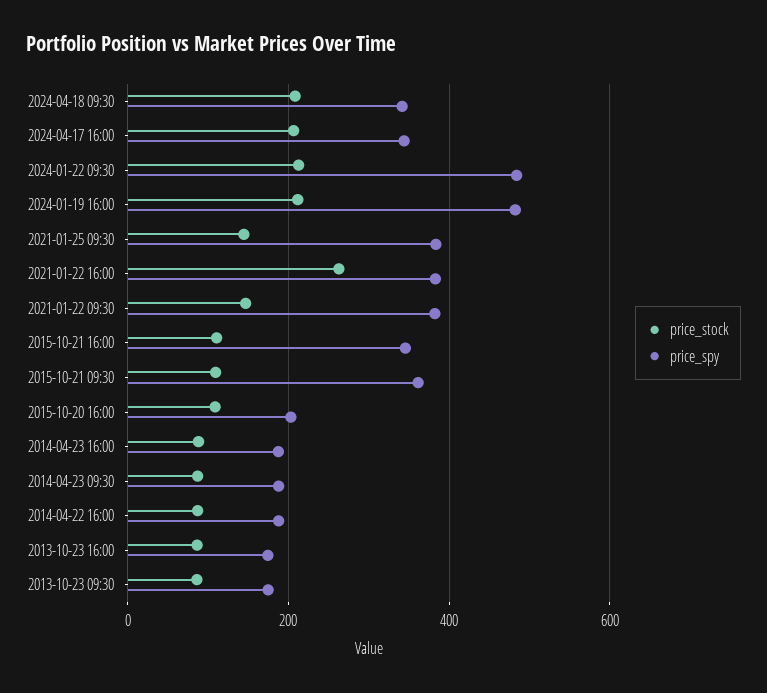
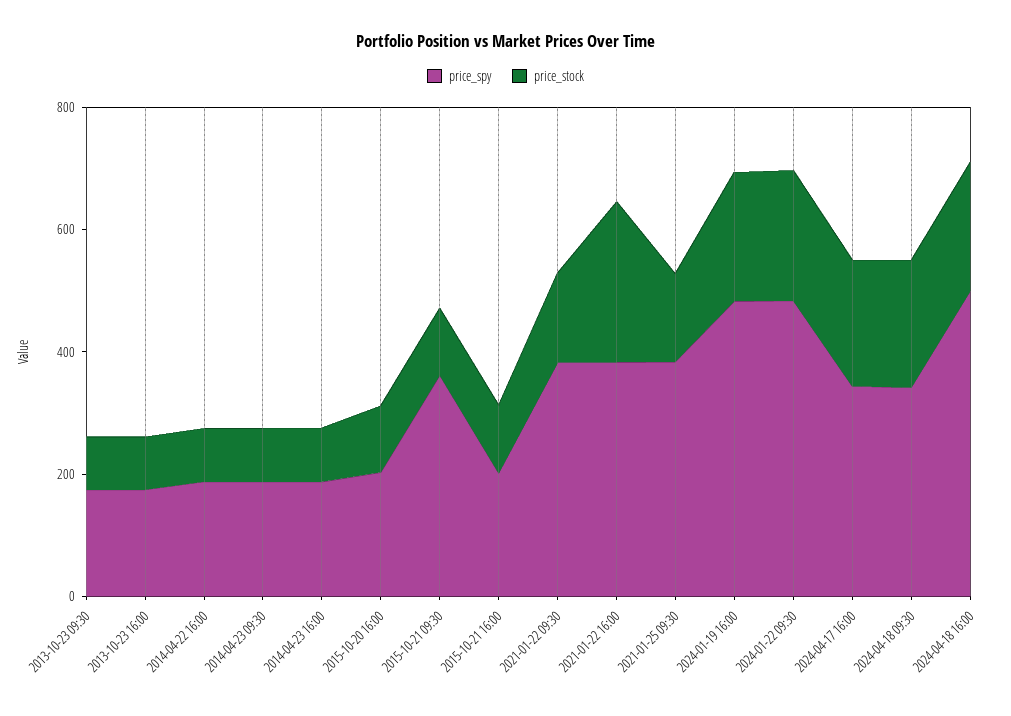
price_spy, 2015-10-21 16:00: 340 -> 200
price_spy, 2024-04-18 16:00: none -> 500
price_stock, 2024-04-18 16:00: none -> 200

